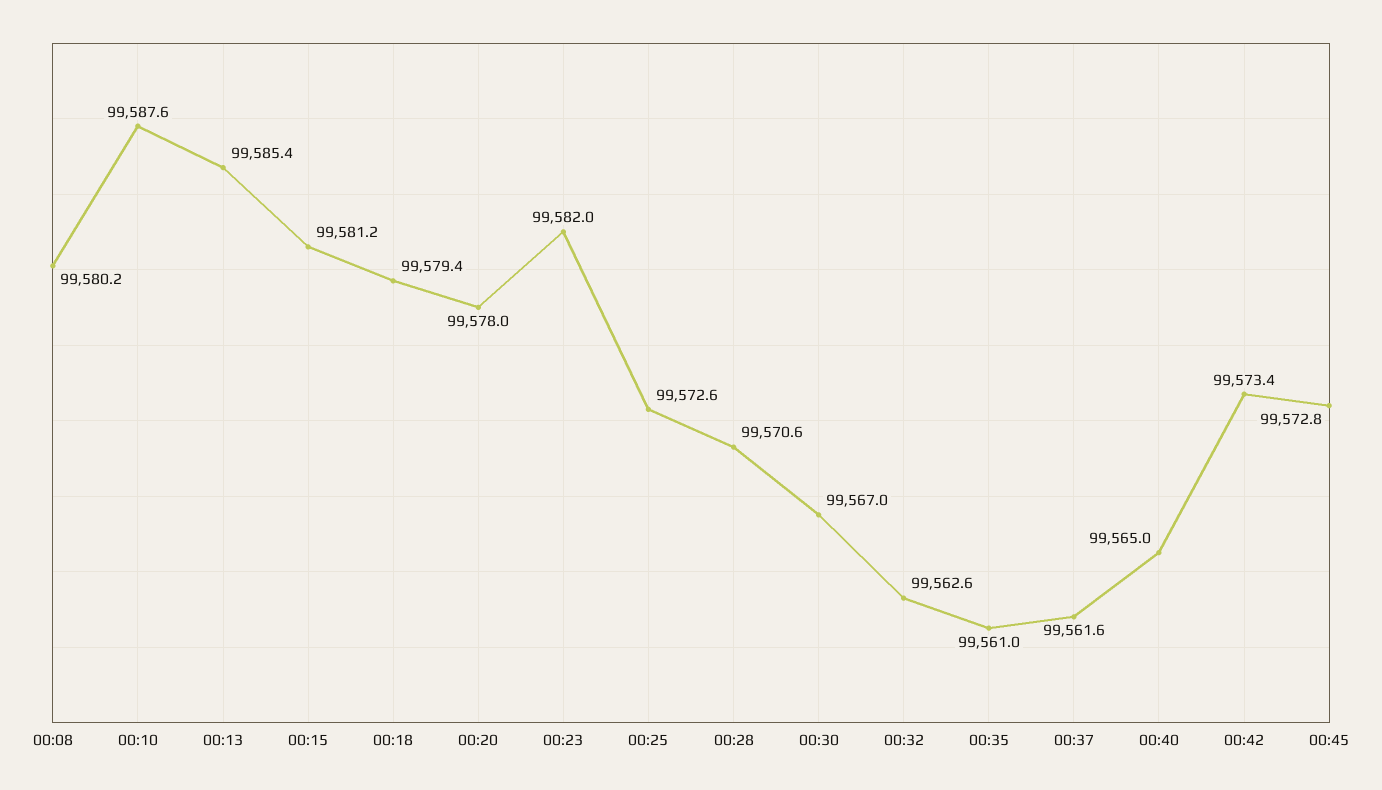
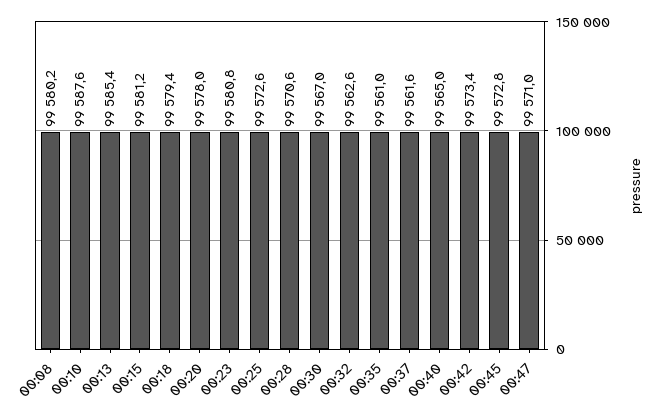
00:23: 99582 -> 99580.8
00:47: none -> 99571

